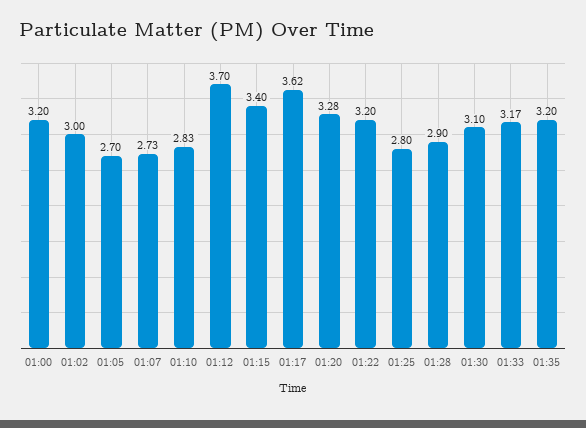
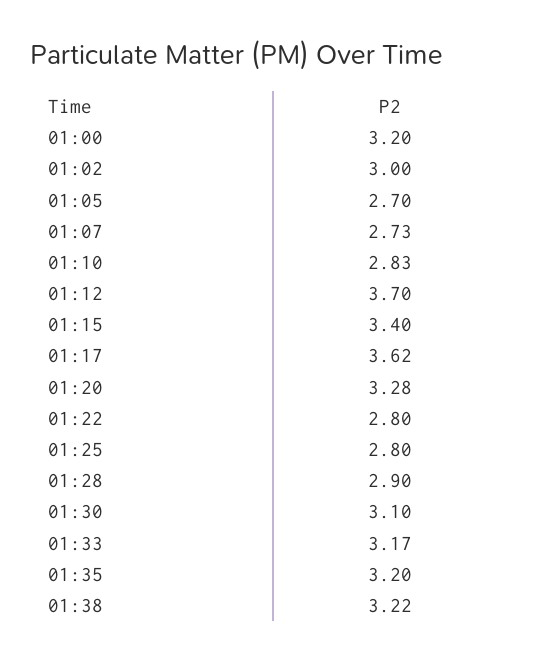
01:22: 3.2 -> 2.8
01:38: none -> 3.22

